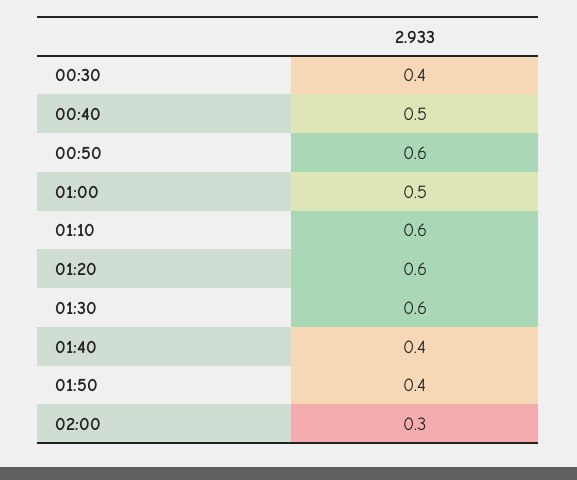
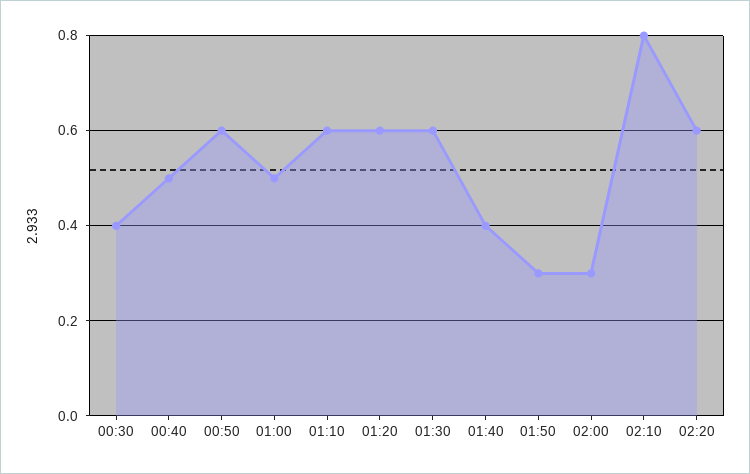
01:50: 0.4 -> 0.3
02:10: none -> 0.8
02:20: none -> 0.6

